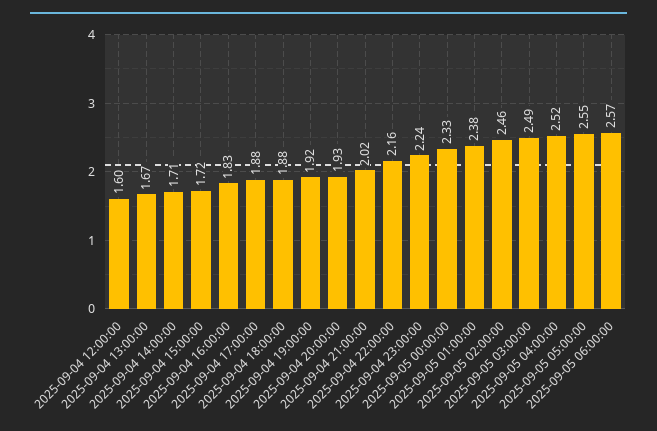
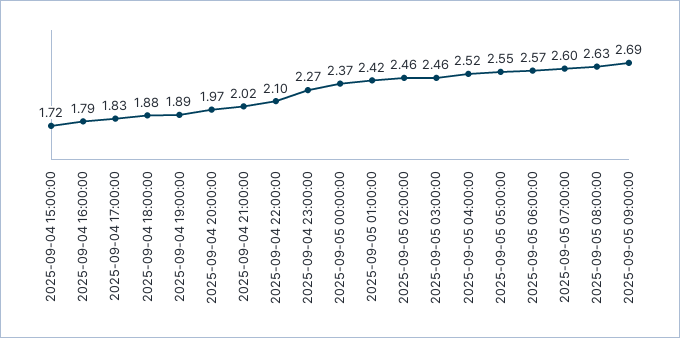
2025-09-04 12:00:00: 1.6 -> none
2025-09-04 13:00:00: 1.67 -> none
2025-09-04 14:00:00: 1.71 -> none
2025-09-04 16:00:00: 1.83 -> 1.79
2025-09-04 17:00:00: 1.88 -> 1.83
2025-09-04 19:00:00: 1.92 -> 1.89
2025-09-04 20:00:00: 1.93 -> 1.97
2025-09-04 22:00:00: 2.16 -> 2.1
2025-09-04 23:00:00: 2.24 -> 2.27
2025-09-05 00:00:00: 2.33 -> 2.37
2025-09-05 01:00:00: 2.38 -> 2.42
2025-09-05 03:00:00: 2.49 -> 2.46
2025-09-05 07:00:00: none -> 2.6
2025-09-05 08:00:00: none -> 2.63
2025-09-05 09:00:00: none -> 2.69

